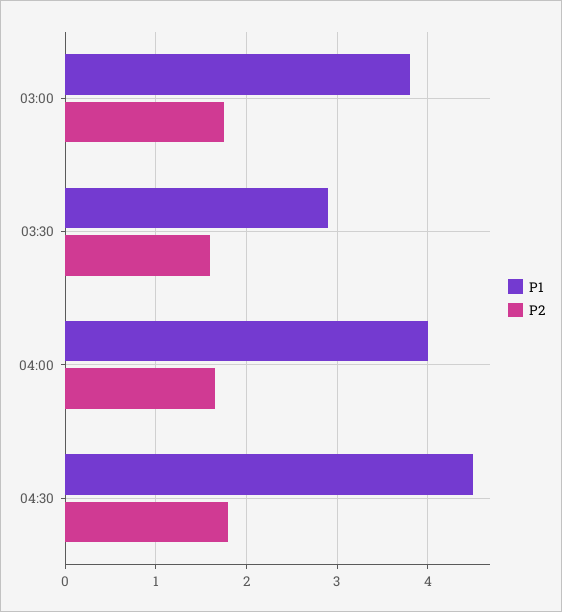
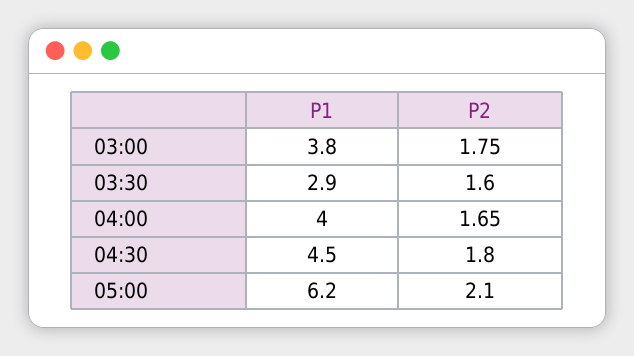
P1, 05:00: none -> 6.2
P2, 05:00: none -> 2.1

